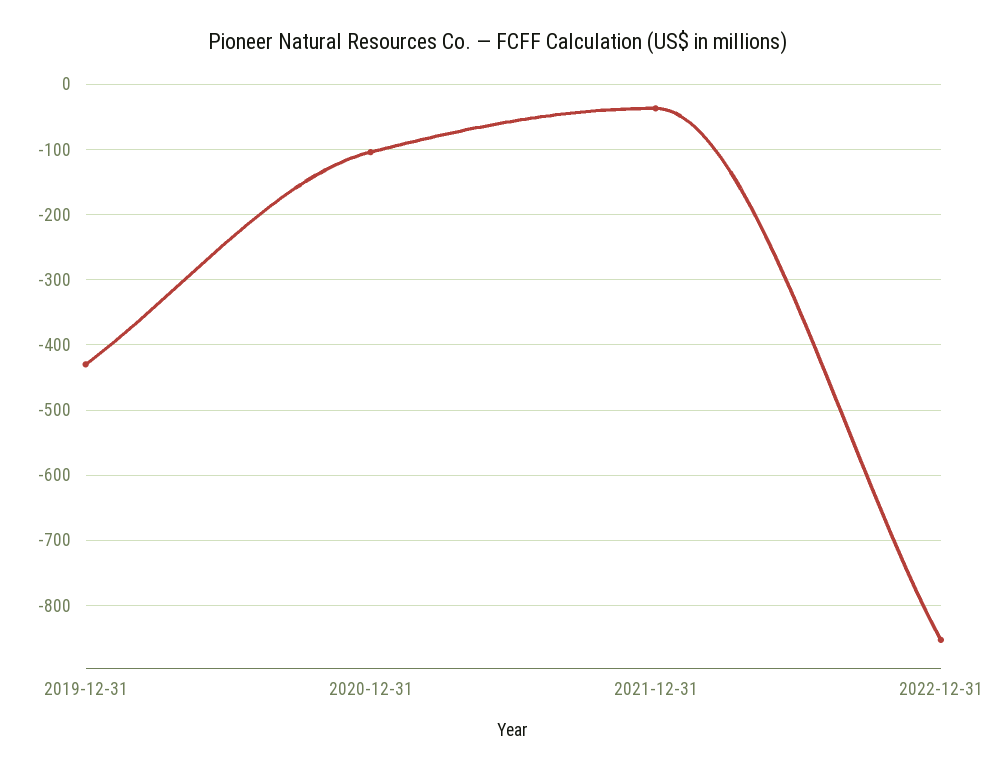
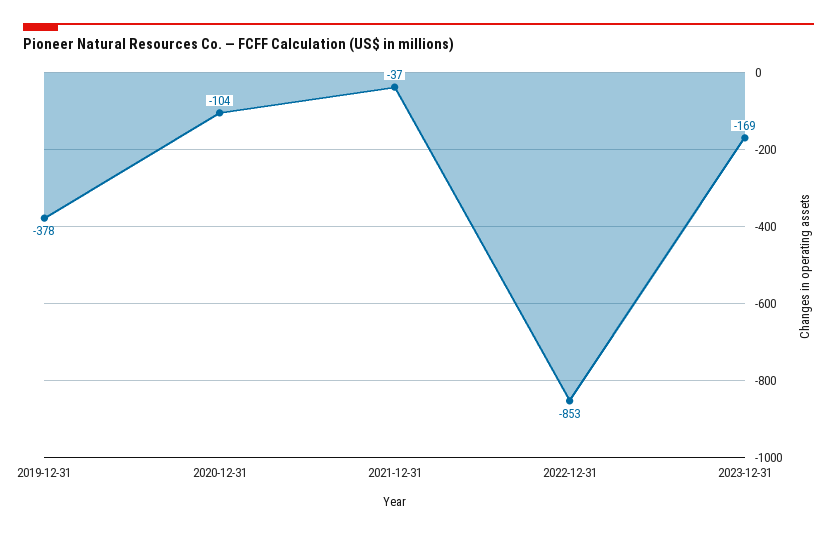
2019-12-31: -430 -> -378
2023-12-31: none -> -169

